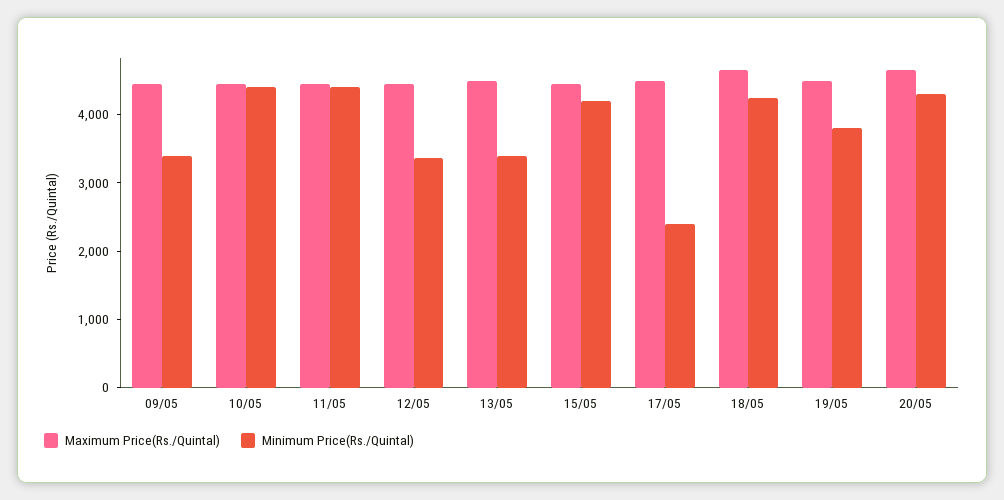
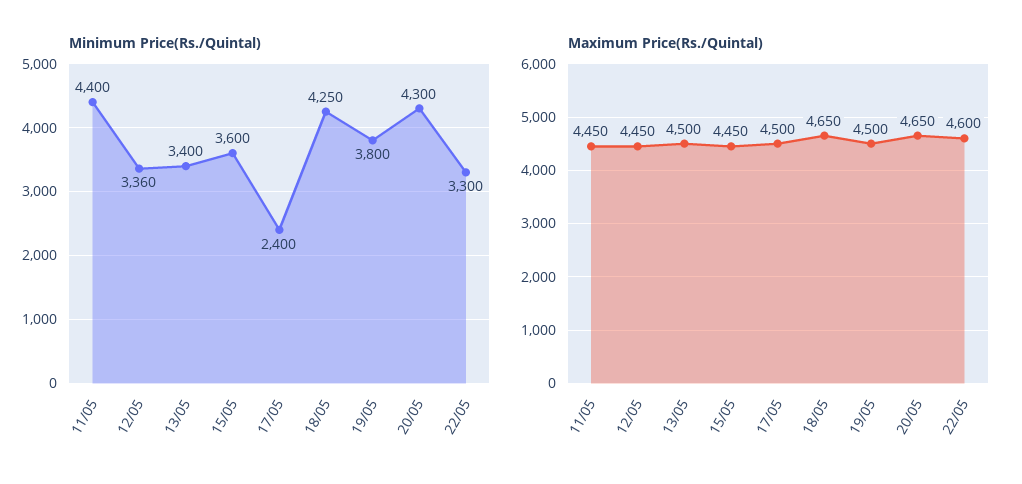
Maximum Price(Rs./Quintal), 09/05: 4400 -> none
Minimum Price(Rs./Quintal), 09/05: 3400 -> none
Maximum Price(Rs./Quintal), 10/05: 4400 -> none
Minimum Price(Rs./Quintal), 10/05: 4400 -> none
Minimum Price(Rs./Quintal), 15/05: 4200 -> 3600
Minimum Price(Rs./Quintal), 22/05: none -> 3300
Maximum Price(Rs./Quintal), 22/05: none -> 4600

